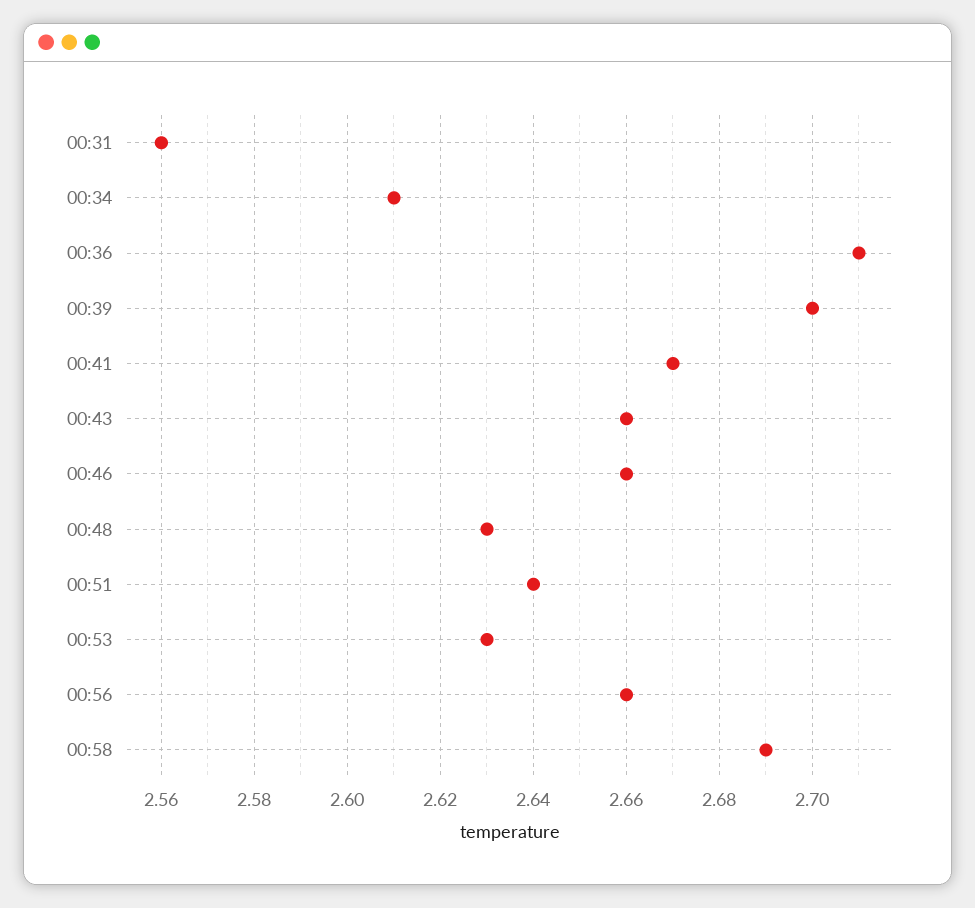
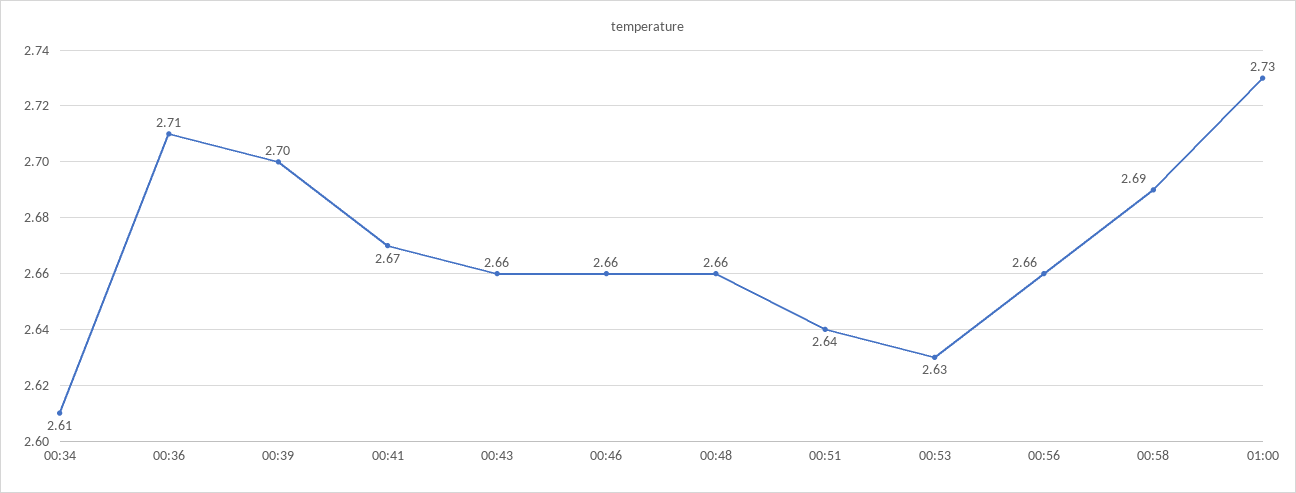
00:31: 2.56 -> none
00:48: 2.63 -> 2.66
01:00: none -> 2.73

